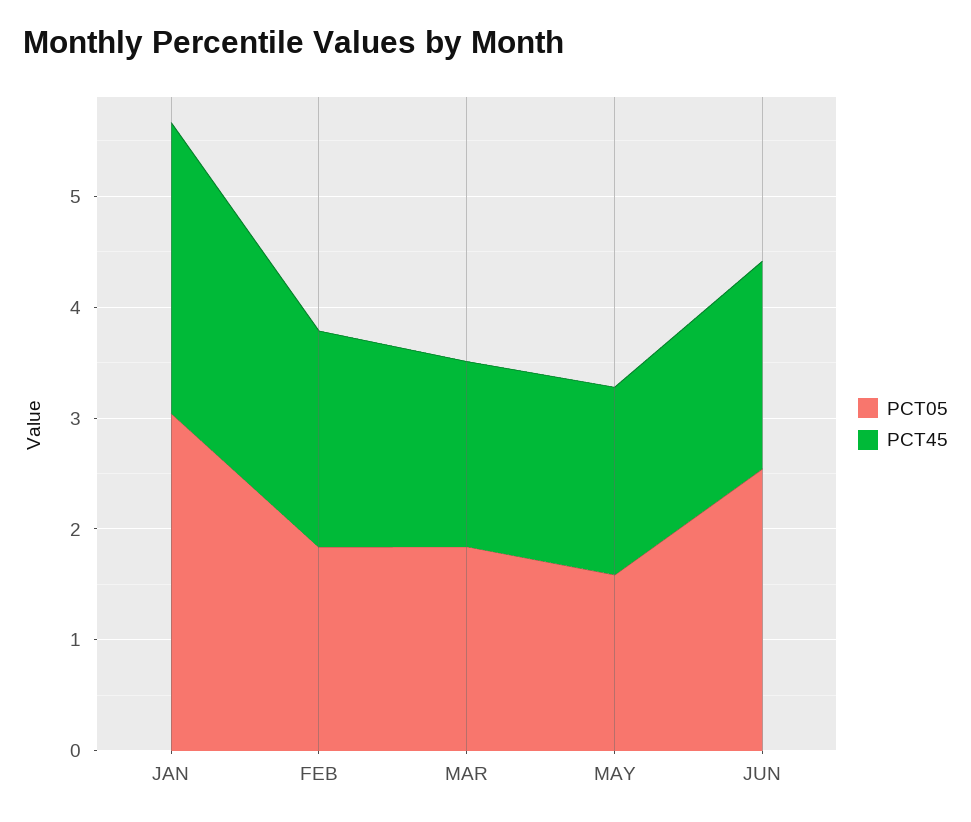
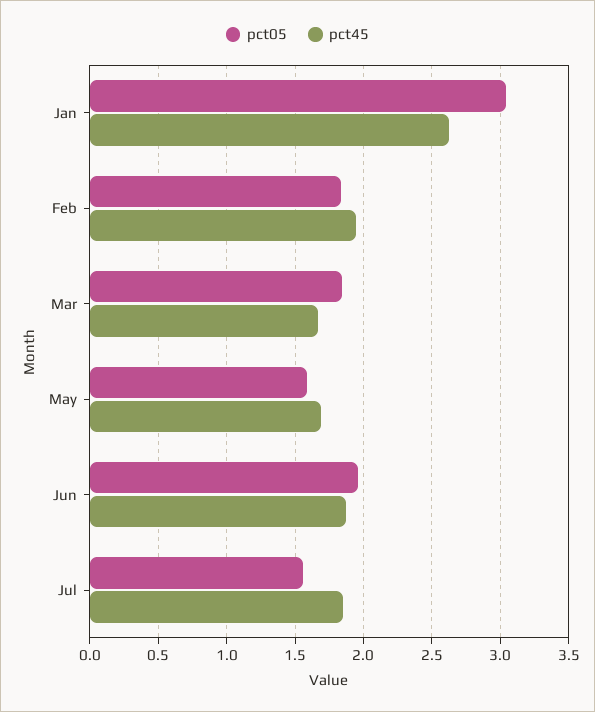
PCT05, JUN: 2.6 -> 1.95
PCT05, Jul: none -> 1.55
PCT45, Jul: none -> 1.85

